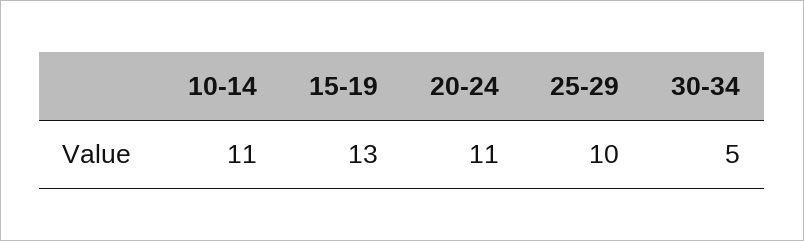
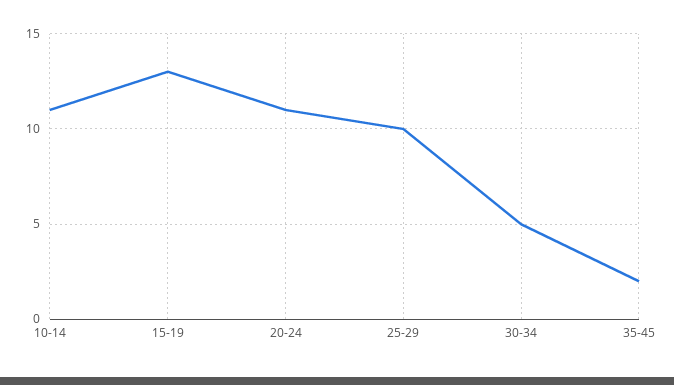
35-45: none -> 2

